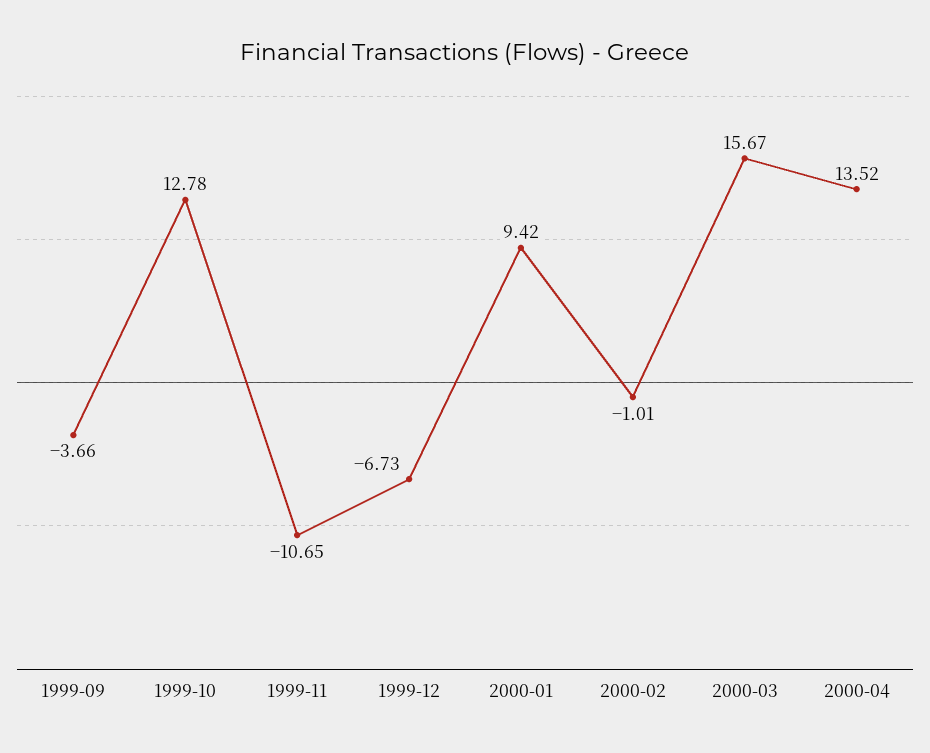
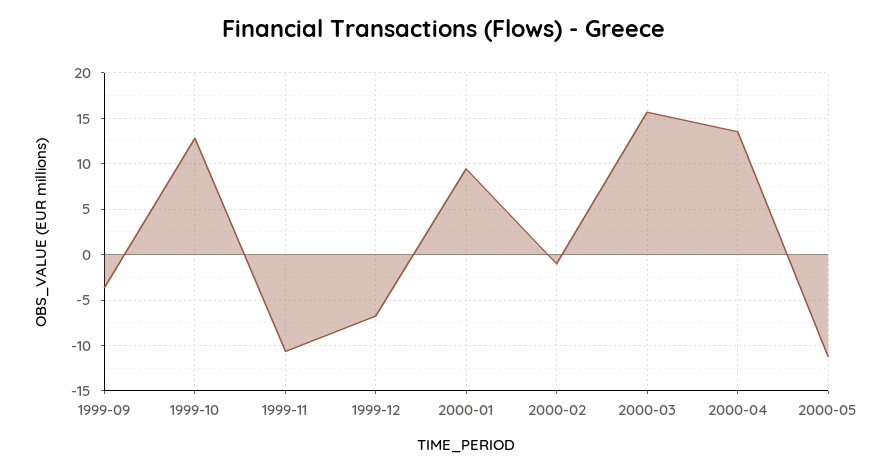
2000-05: none -> -11

